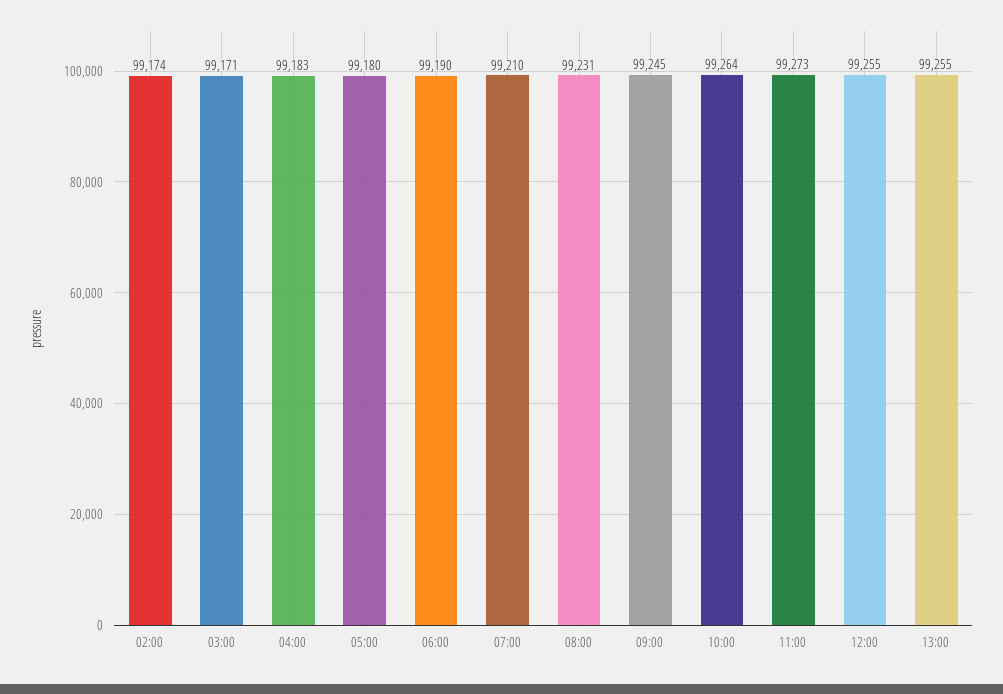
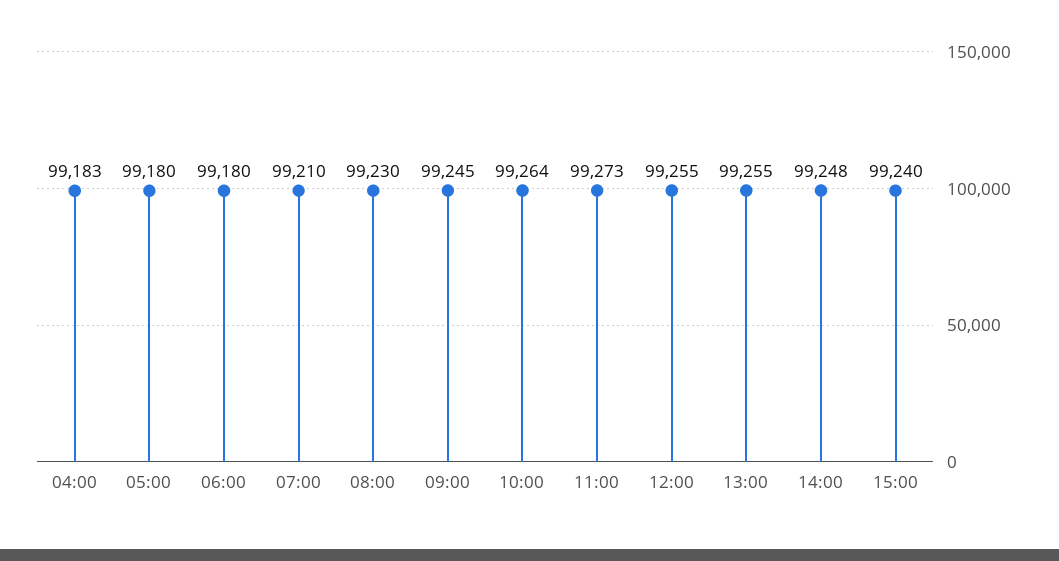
02:00: 99174 -> none
03:00: 99171 -> none
06:00: 99190 -> 99180
08:00: 99231 -> 99230
14:00: none -> 99248
15:00: none -> 99240

